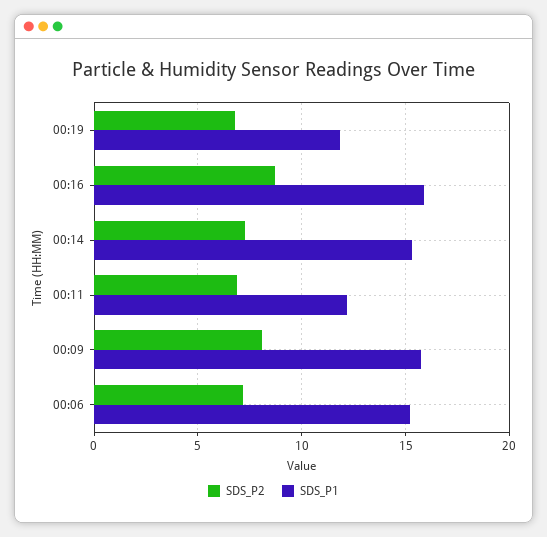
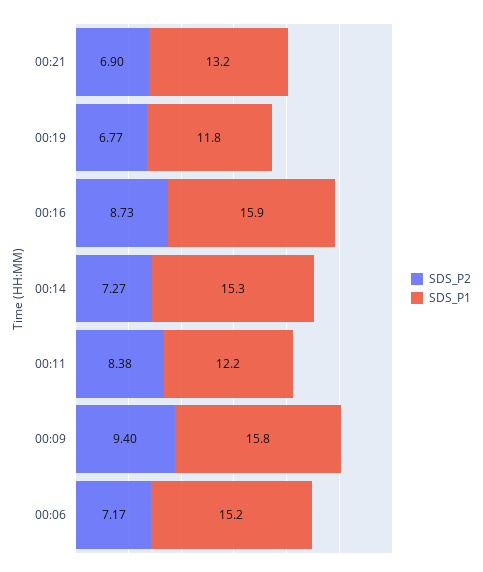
SDS_P2, 00:11: 7 -> 8.38
SDS_P2, 00:09: 8 -> 9.4
SDS_P2, 00:21: none -> 6.9
SDS_P1, 00:21: none -> 13.2

